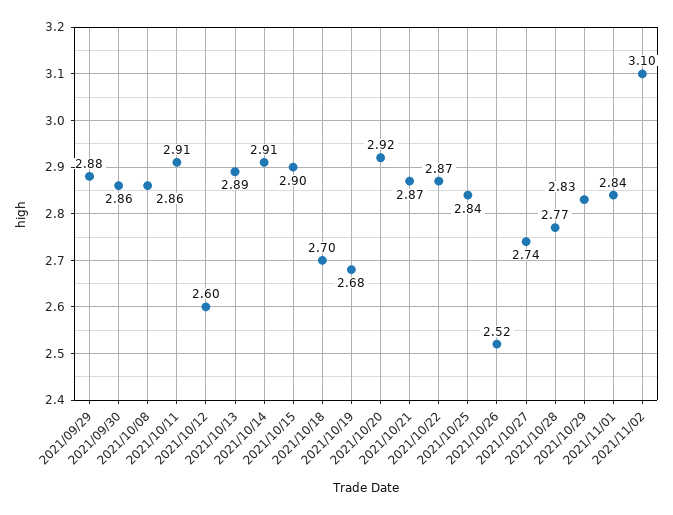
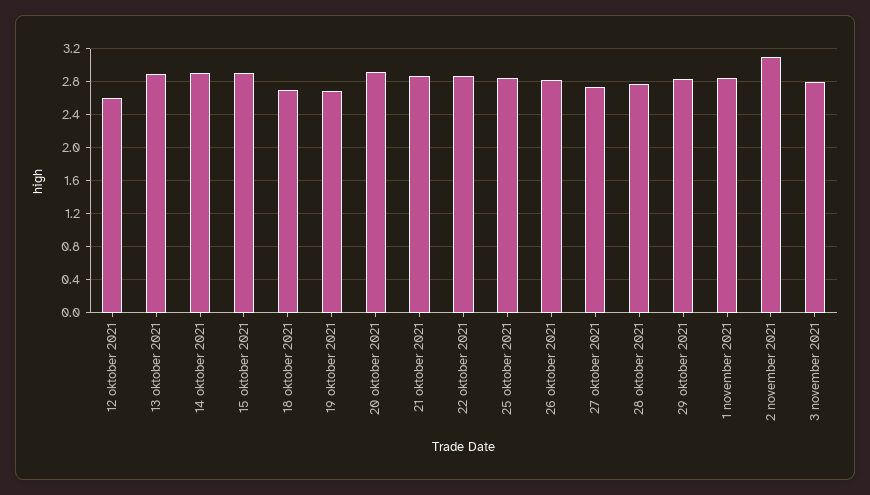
2021/09/29: 2.88 -> none
2021/09/30: 2.86 -> none
2021/10/08: 2.86 -> none
2021/10/11: 2.91 -> none
2021/10/26: 2.52 -> 2.8
3 november 2021: none -> 2.8

